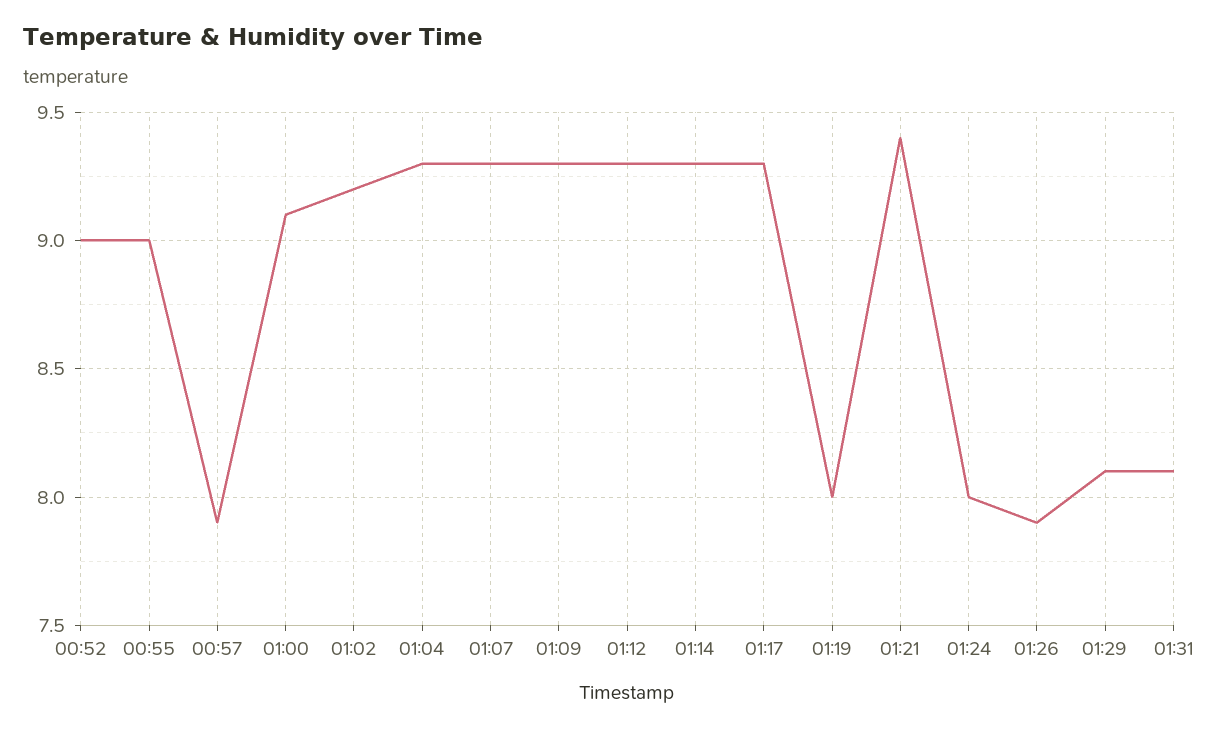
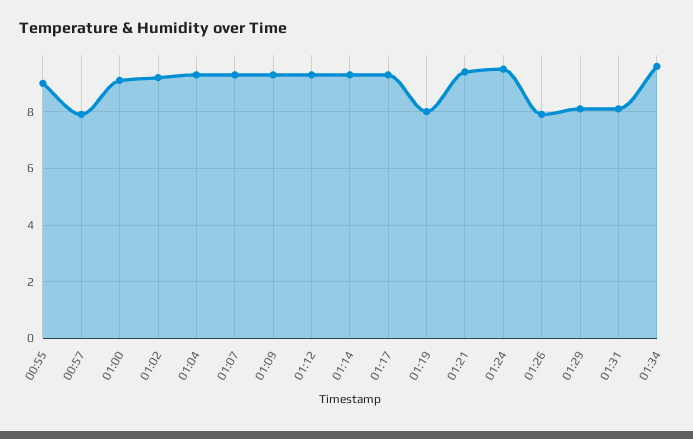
00:52: 9 -> none
01:24: 8 -> 9.5
01:34: none -> 9.5

